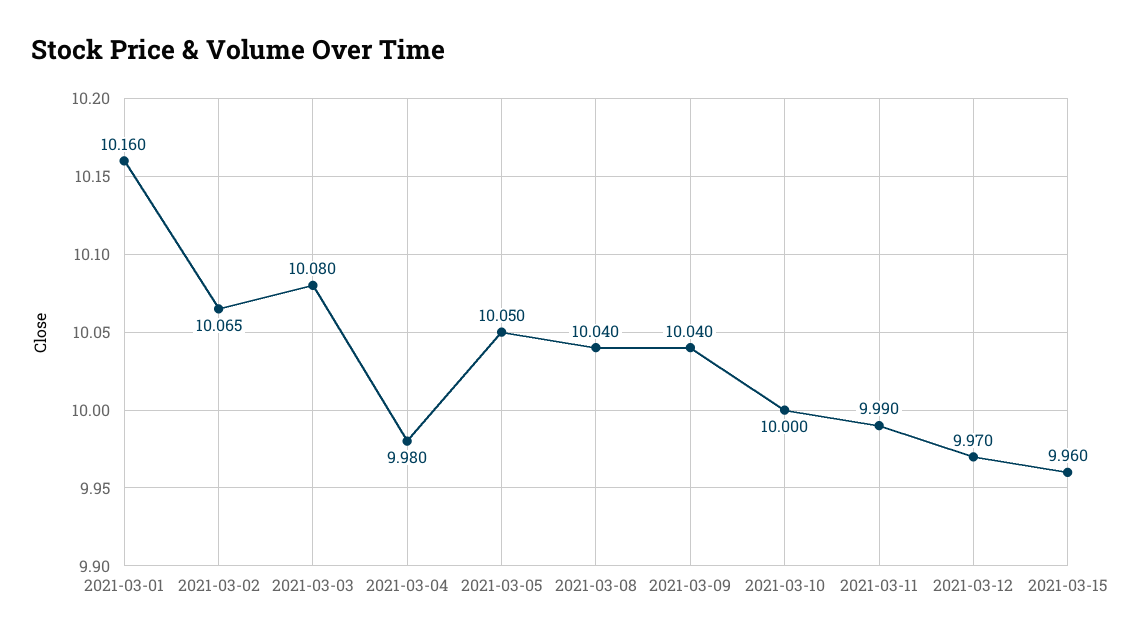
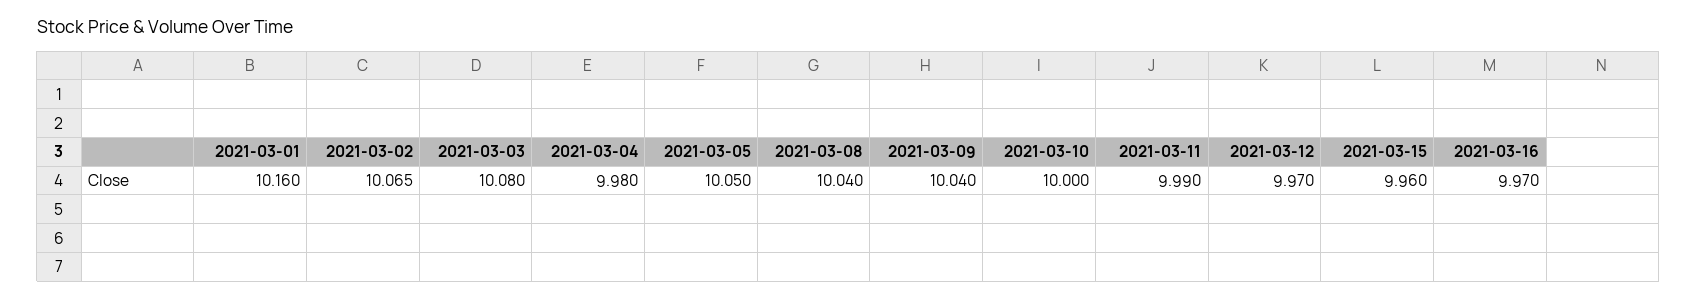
2021-03-16: none -> 9.97

